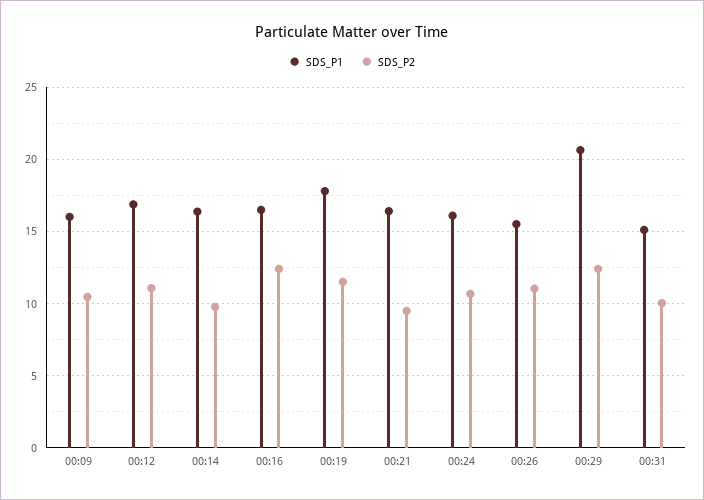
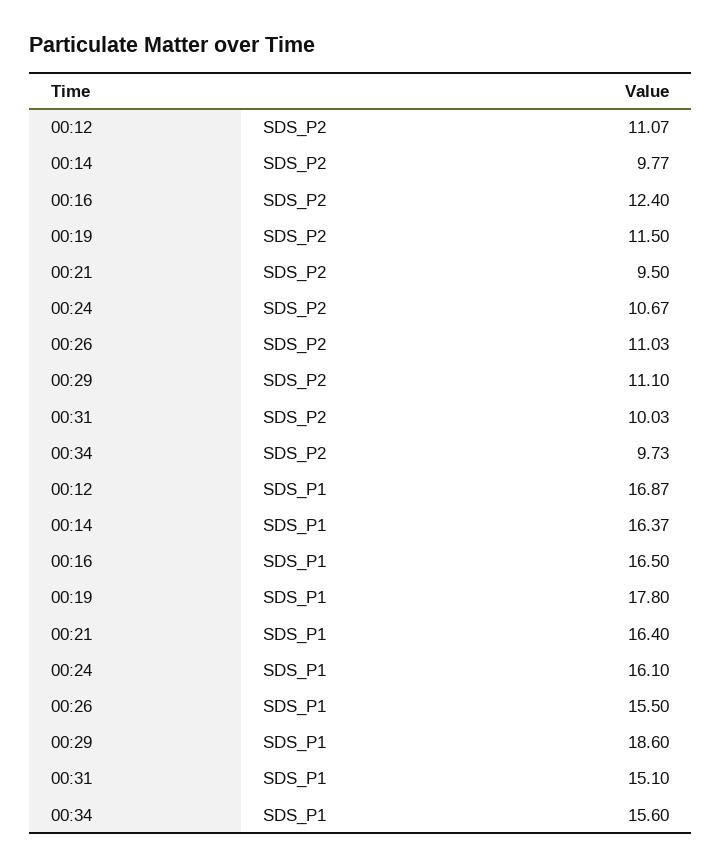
SDS_P1, 00:09: 16 -> none
SDS_P2, 00:09: 10.5 -> none
SDS_P1, 00:29: 20.5 -> 18.6
SDS_P2, 00:29: 12.5 -> 11.1
SDS_P2, 00:34: none -> 9.73
SDS_P1, 00:34: none -> 15.6

